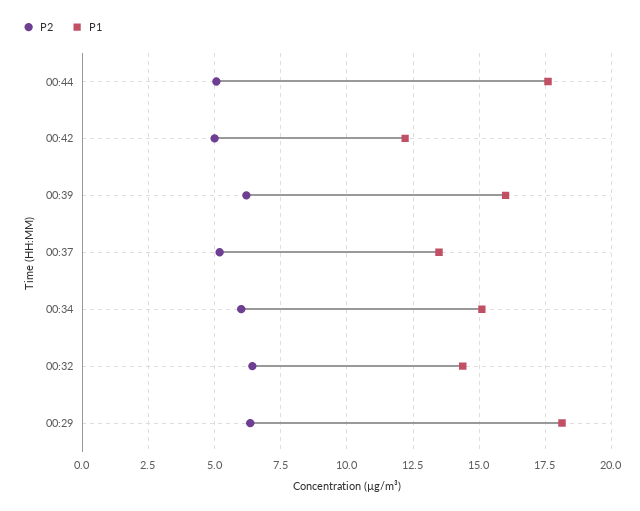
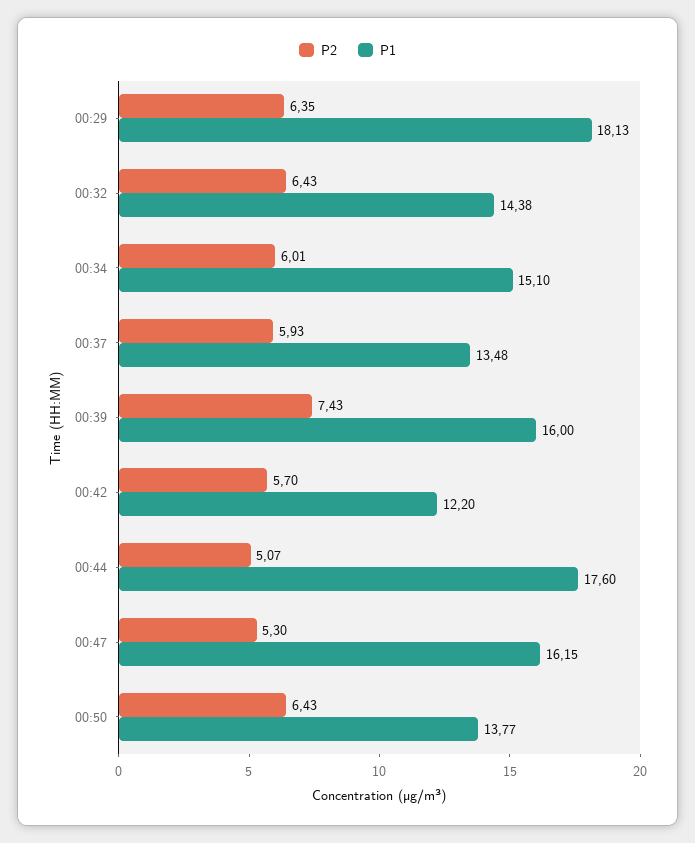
P2, 00:42: 5 -> 5.7
P2, 00:39: 6.25 -> 7.43
P2, 00:37: 5.25 -> 5.93
P2, 00:47: none -> 5.3
P1, 00:47: none -> 16.15
P2, 00:50: none -> 6.43
P1, 00:50: none -> 13.77

